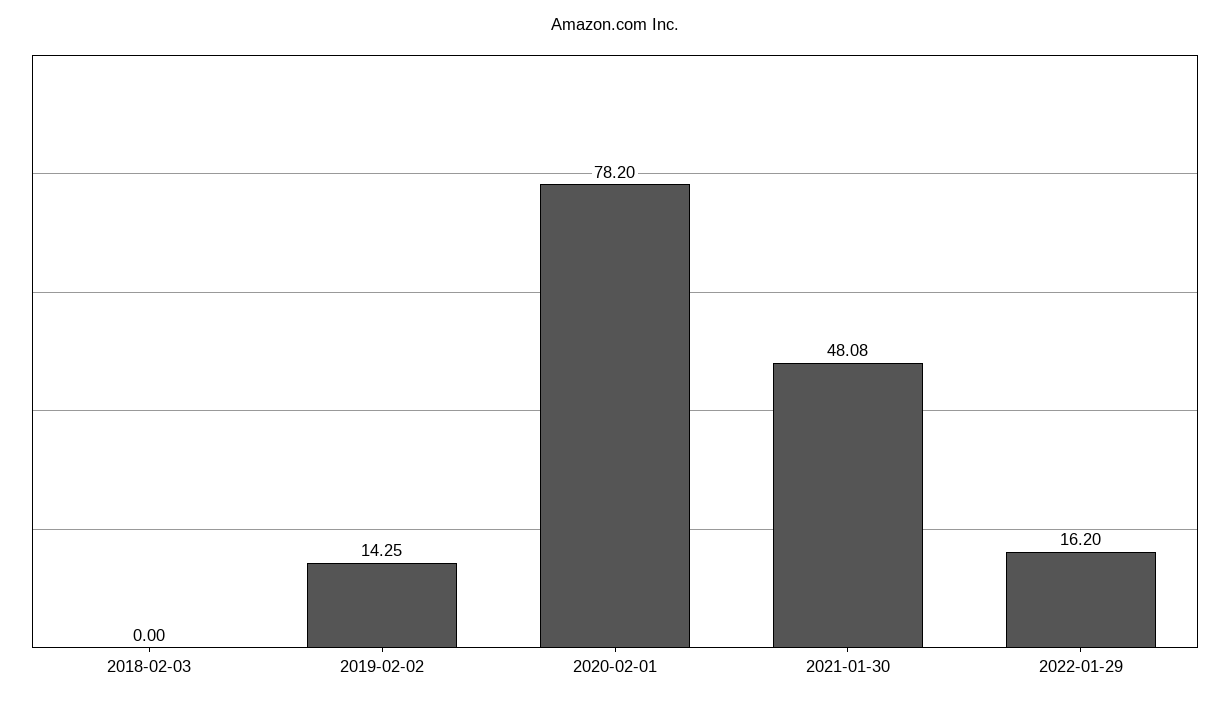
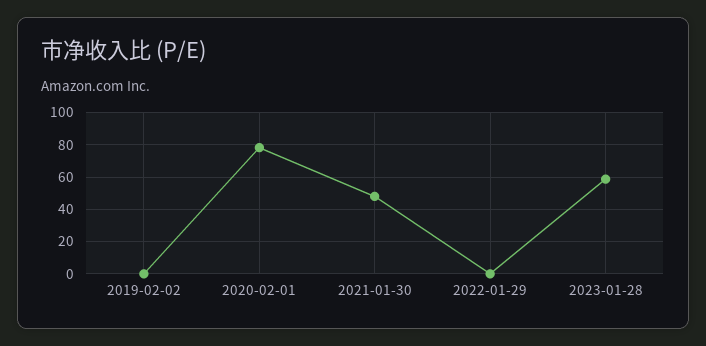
2018-02-03: 0 -> none
2019-02-02: 14.25 -> 0
2022-01-29: 16.2 -> 0
2023-01-28: none -> 60

